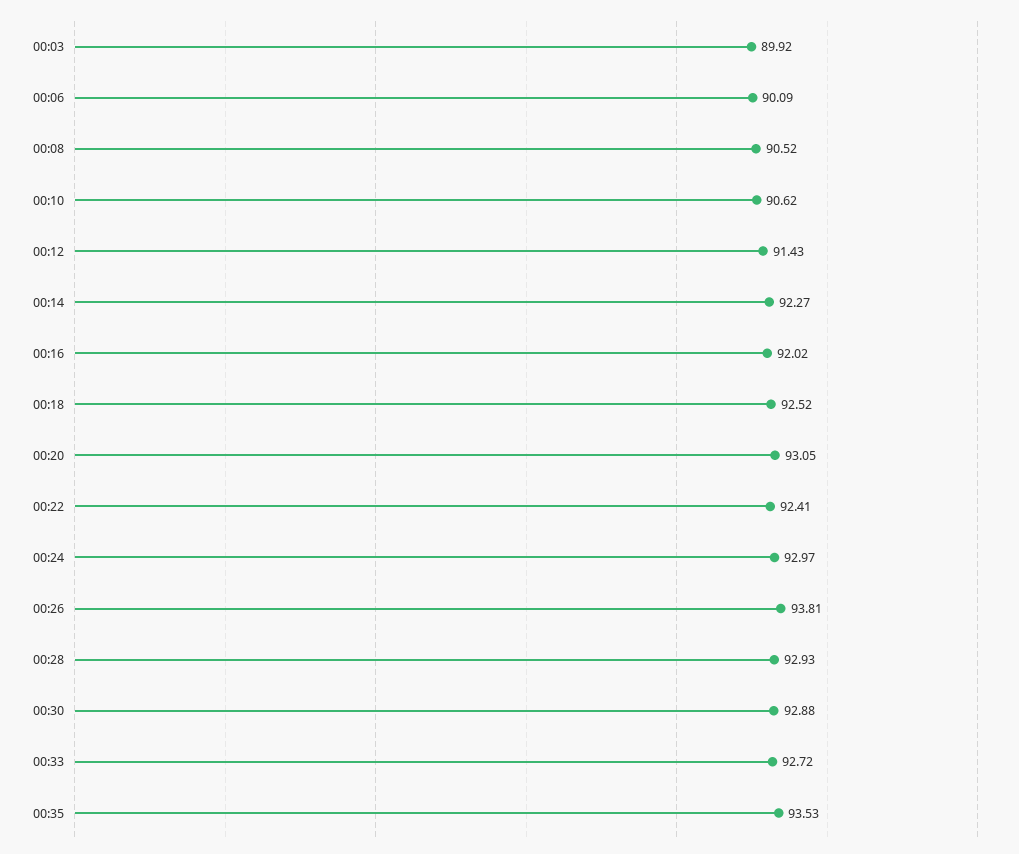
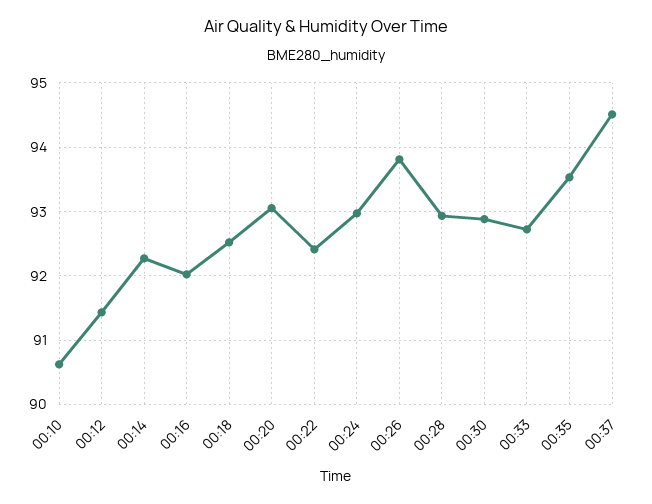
00:03: 89.92 -> none
00:06: 90.09 -> none
00:08: 90.52 -> none
00:37: none -> 94.5

